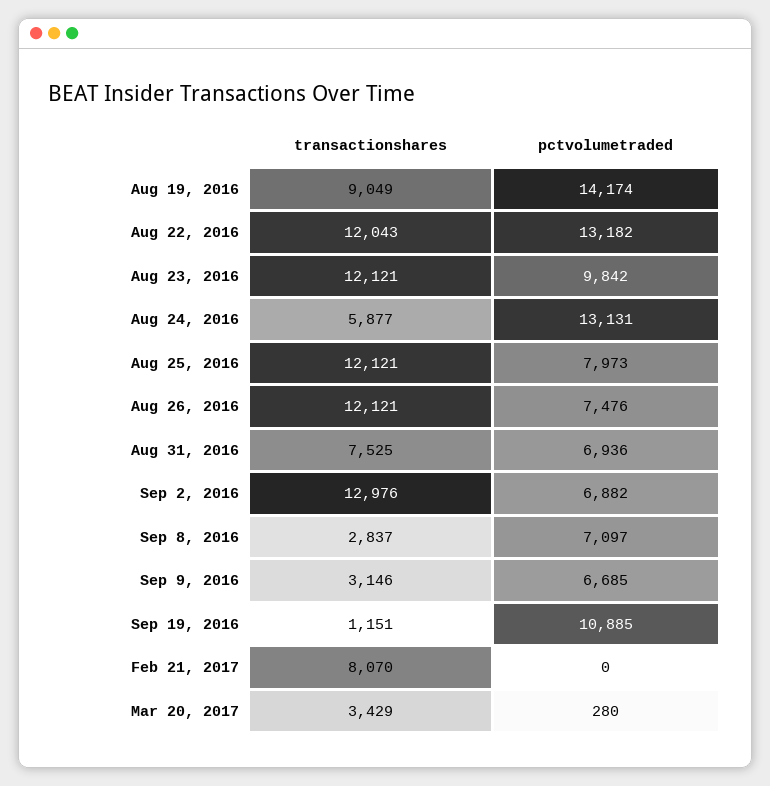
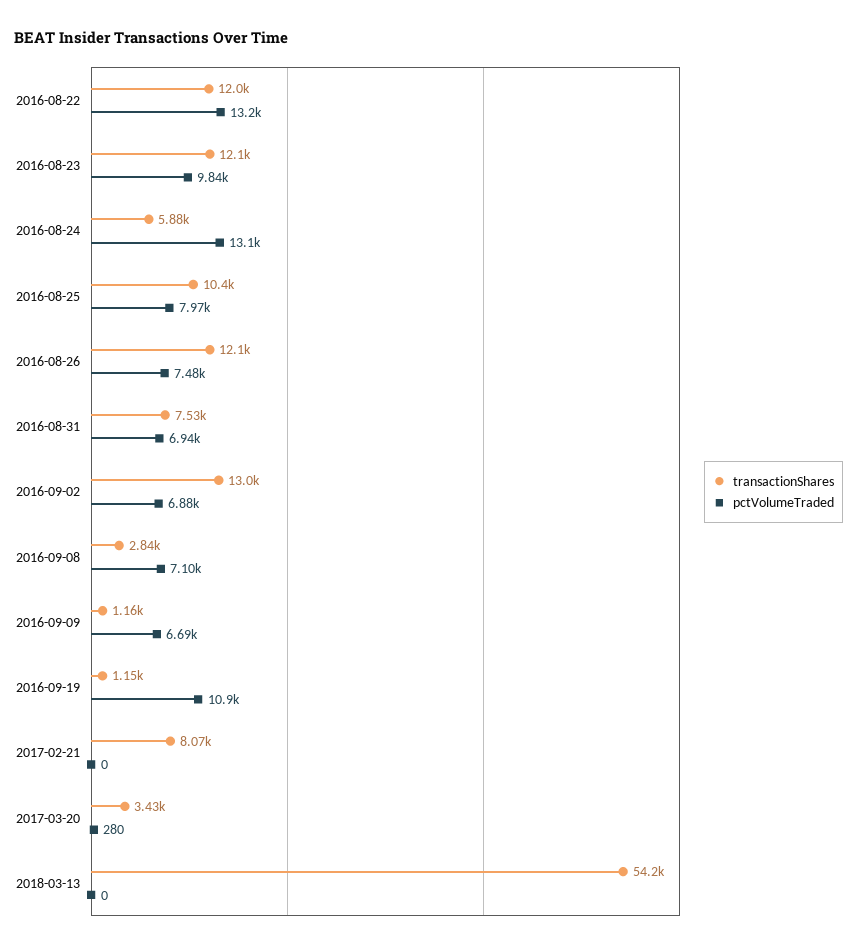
transactionshares, Aug 19, 2016: 9049 -> none
pctvolumetraded, Aug 19, 2016: 14174 -> none
transactionshares, Aug 25, 2016: 12121 -> 10400
transactionshares, Sep 9, 2016: 3146 -> 1160
transactionshares, 2018-03-13: none -> 54200
pctvolumetraded, 2018-03-13: none -> 0

